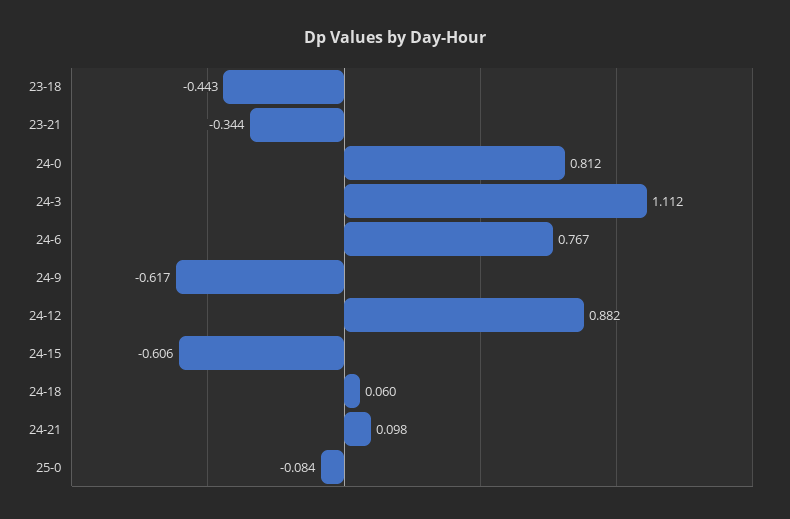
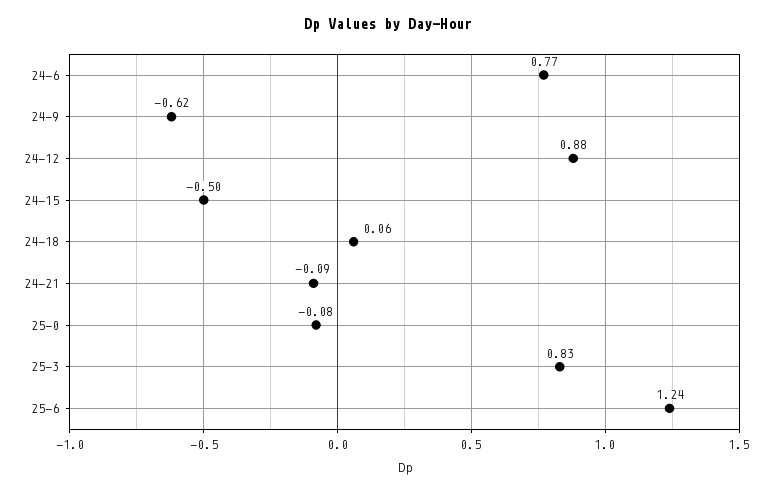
23-18: -0.443 -> none
23-21: -0.344 -> none
24-0: 0.812 -> none
24-3: 1.112 -> none
24-15: -0.606 -> -0.5
24-21: 0.098 -> -0.09
25-3: none -> 0.83
25-6: none -> 1.24

